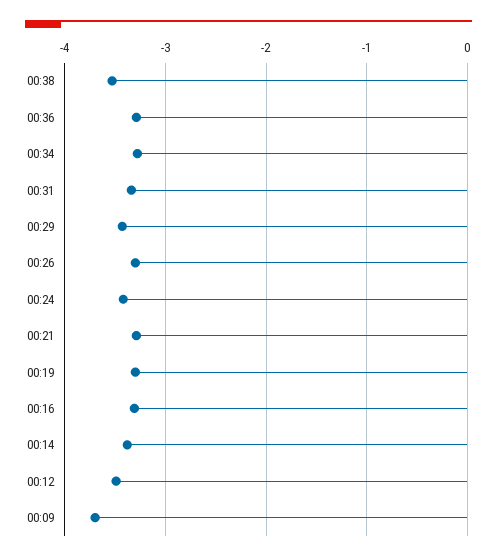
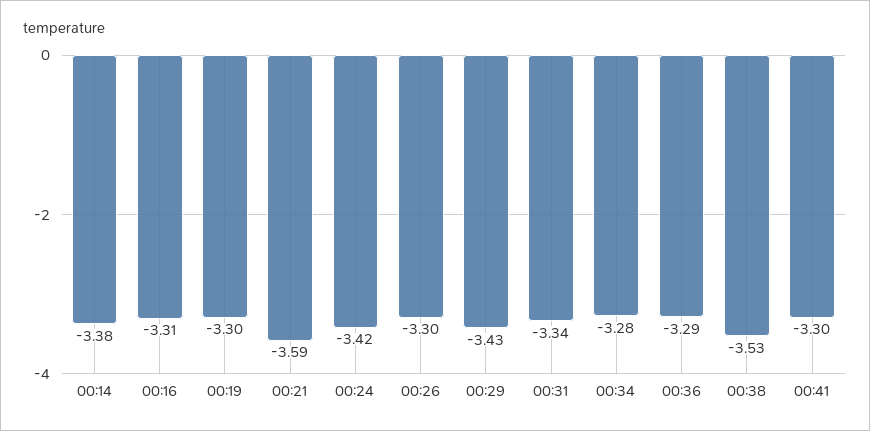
00:21: -3.3 -> -3.59
00:12: -3.5 -> none
00:09: -3.7 -> none
00:41: none -> -3.3

